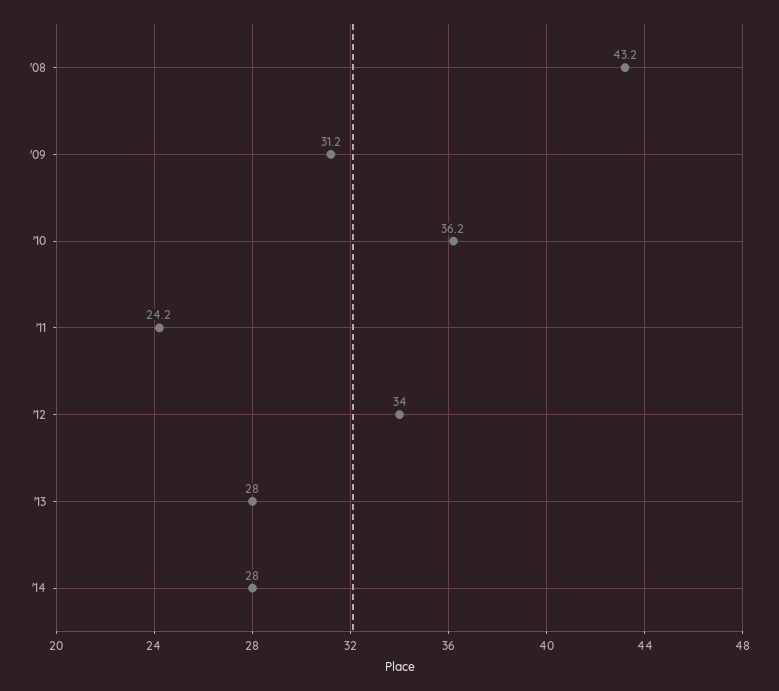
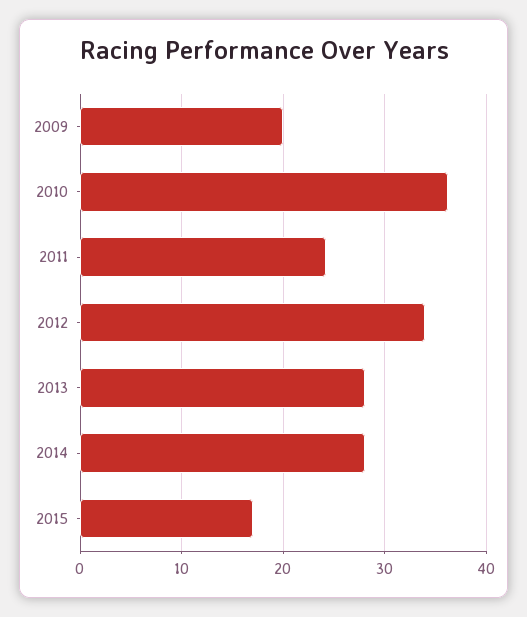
'08: 43.2 -> none
'09: 31.2 -> 20
2015: none -> 17

